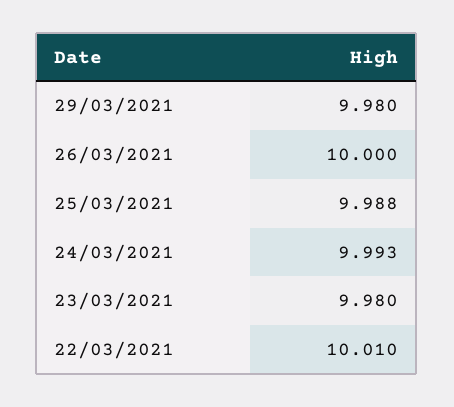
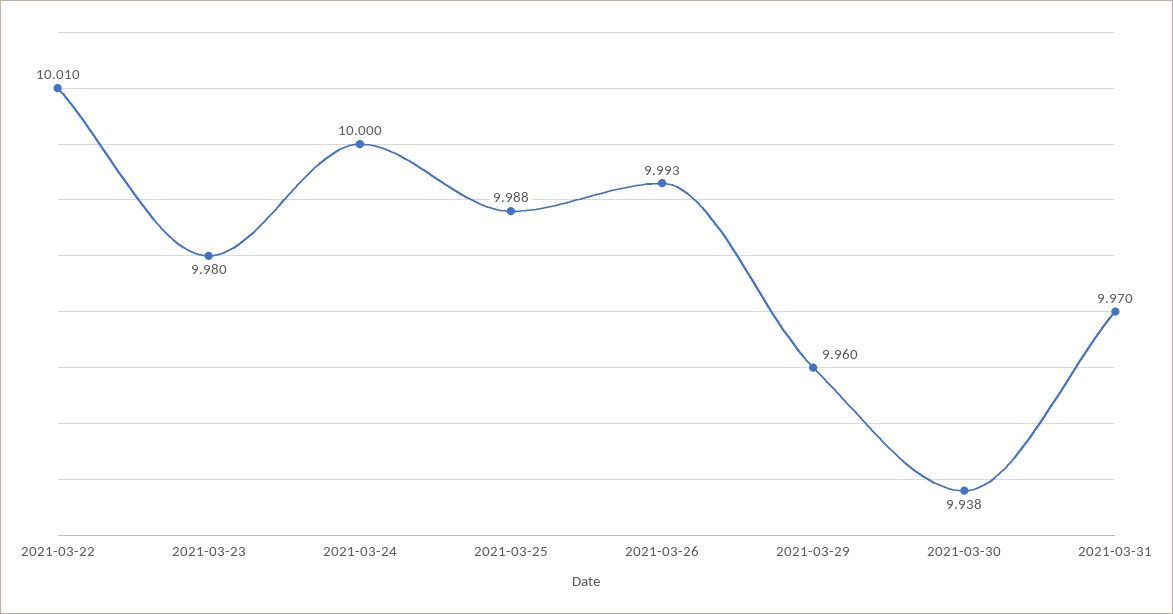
29/03/2021: 9.98 -> 9.96
26/03/2021: 10 -> 9.993
24/03/2021: 9.993 -> 10
2021-03-30: none -> 9.938
2021-03-31: none -> 9.97

